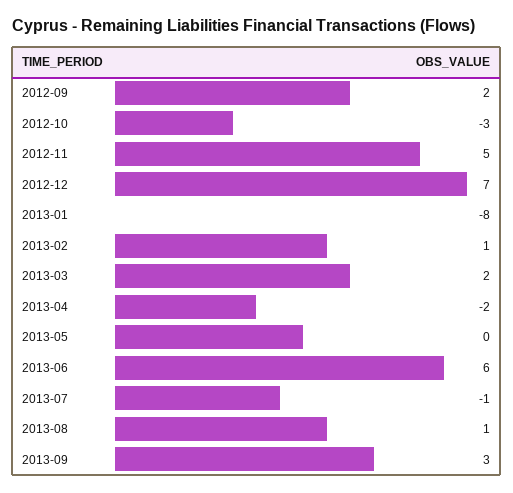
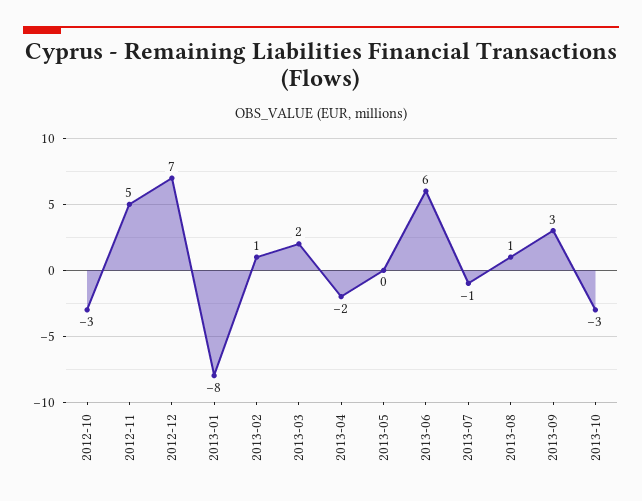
2012-09: 2 -> none
2013-10: none -> -3

